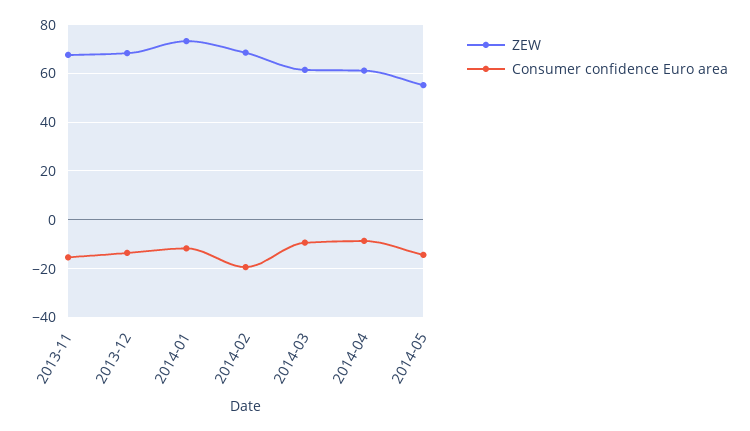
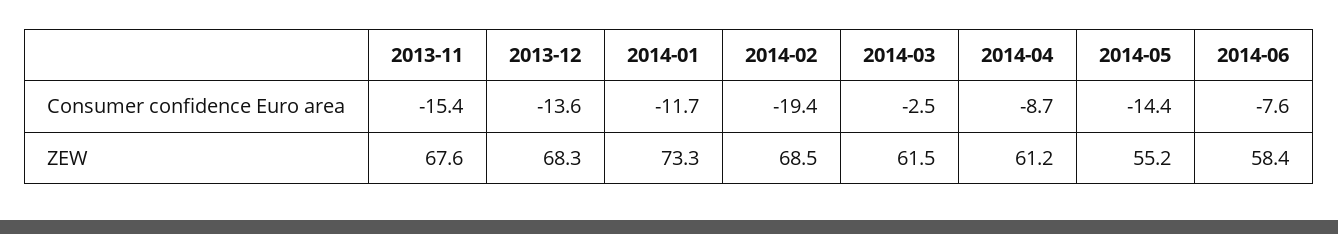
Consumer confidence Euro area, 2014-03: -10 -> -2.5
Consumer confidence Euro area, 2014-06: none -> -7.6
ZEW, 2014-06: none -> 58.4

